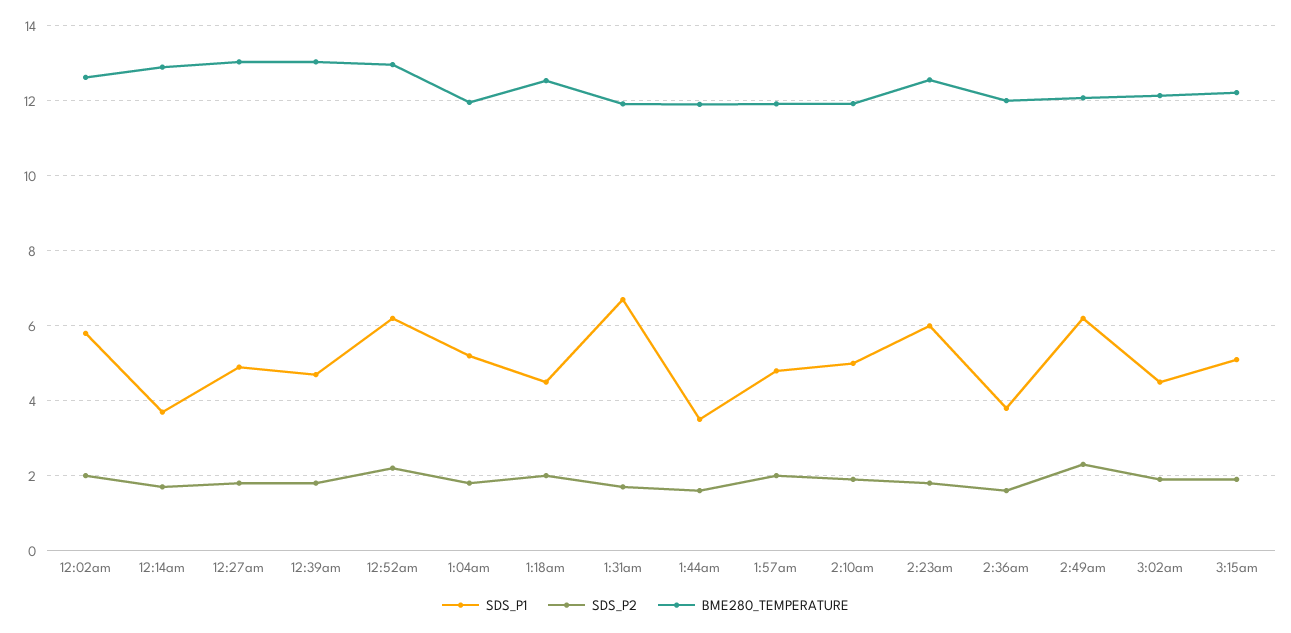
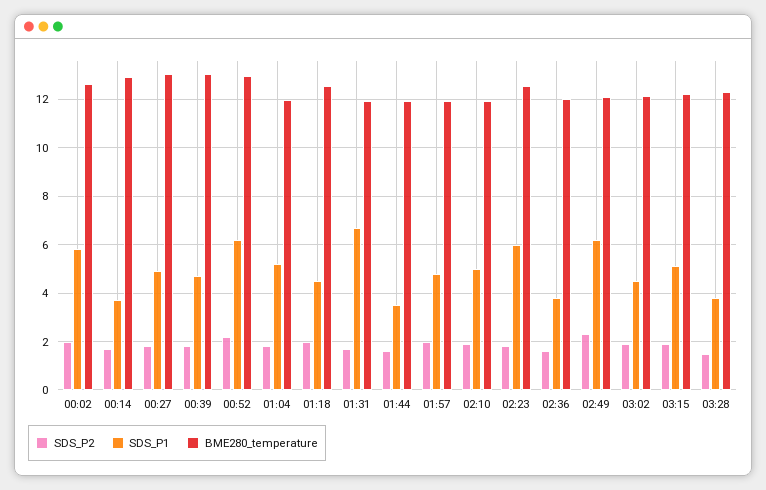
SDS_P2, 03:28: none -> 1.5
SDS_P1, 03:28: none -> 3.75
BME280_TEMPERATURE, 03:28: none -> 12.25

